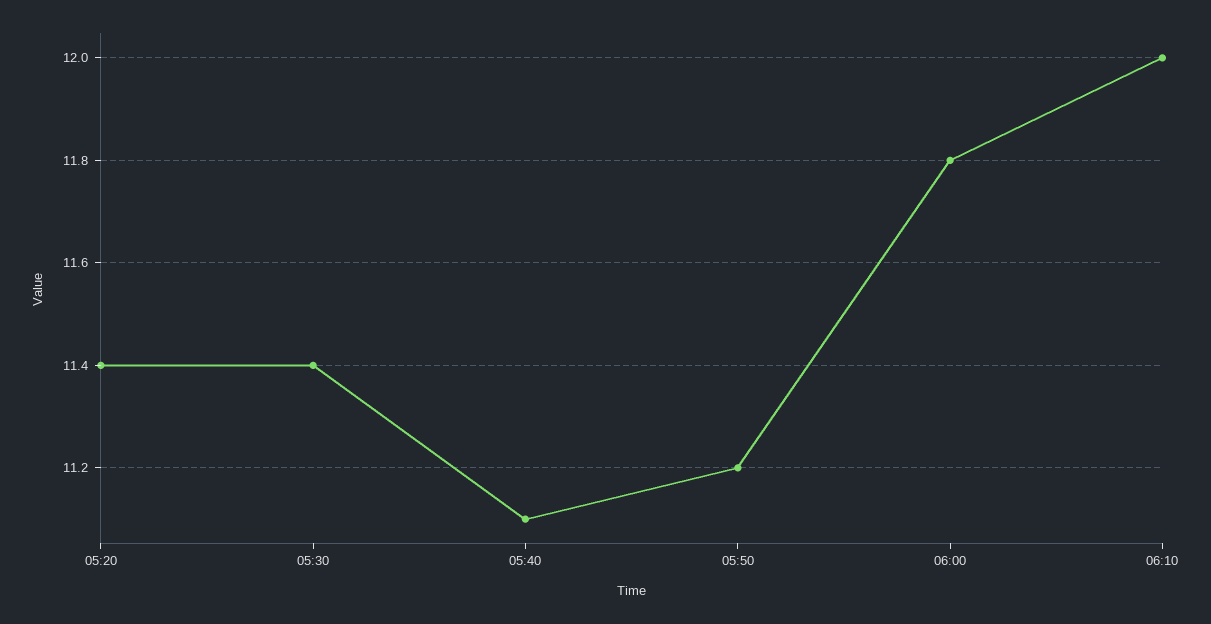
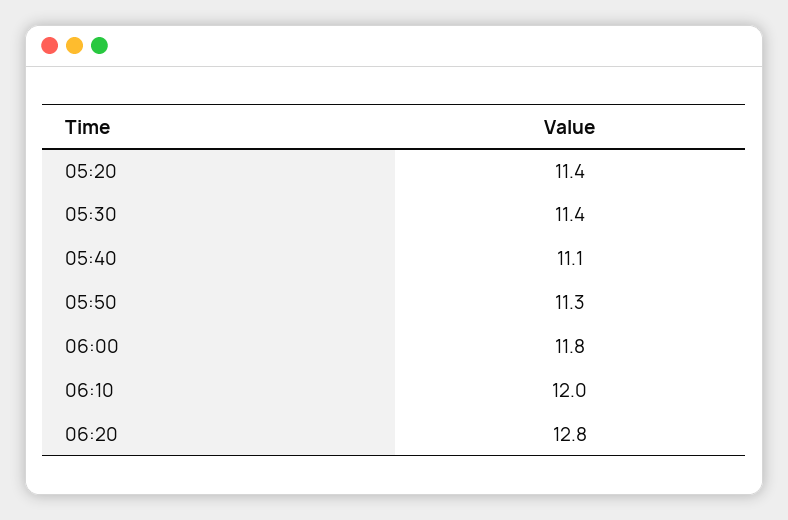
05:50: 11.2 -> 11.3
06:20: none -> 12.8

